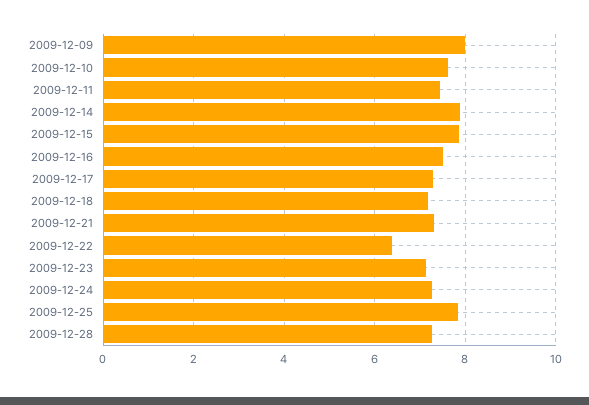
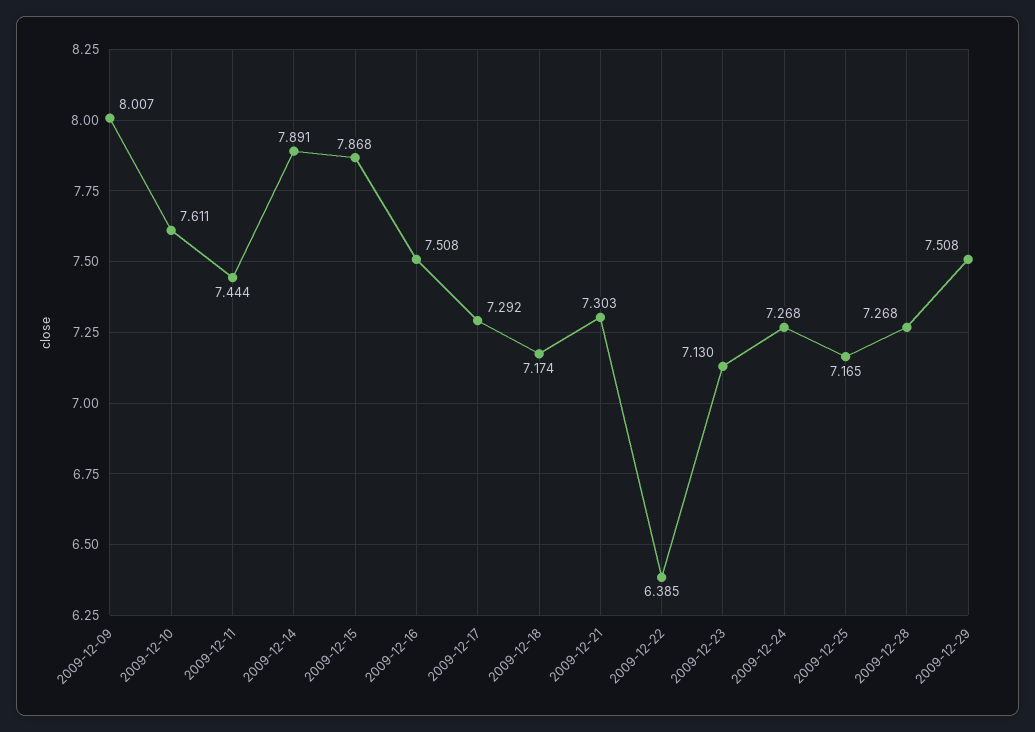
2009-12-25: 7.8 -> 7.165
2009-12-29: none -> 7.508

